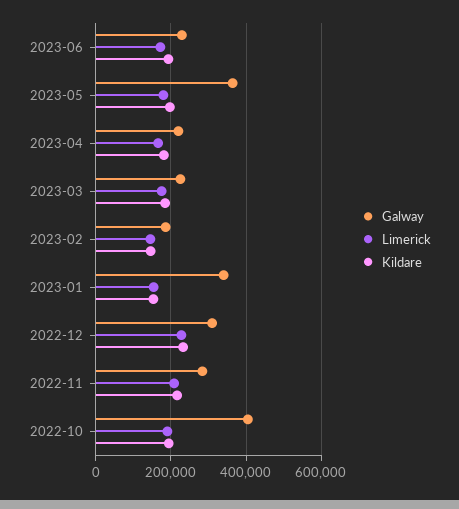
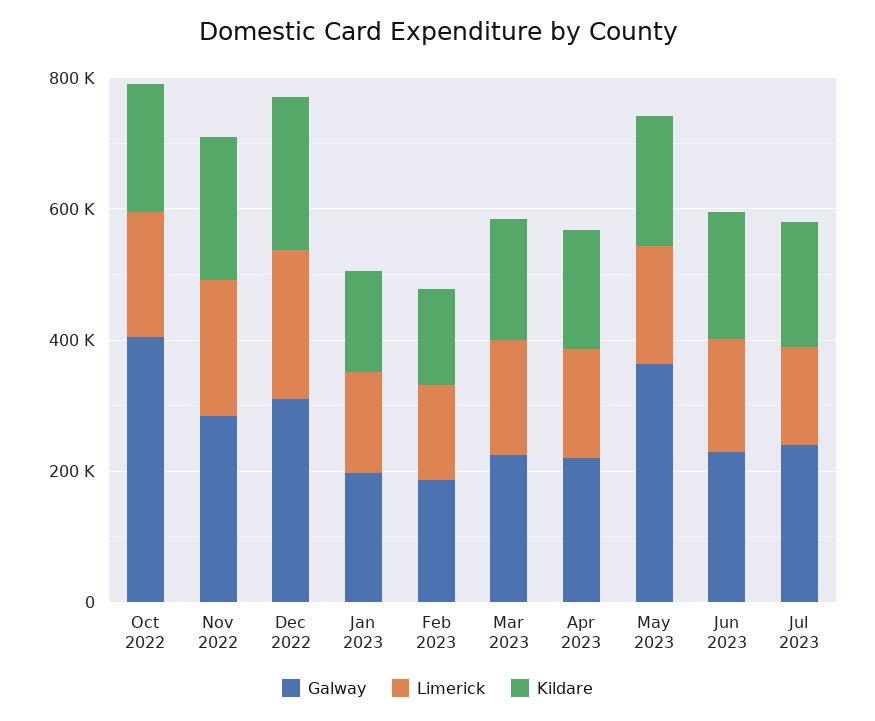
Galway, 2023-01: 340000 -> 200000
Galway, Jul 2023: none -> 250000
Limerick, Jul 2023: none -> 150000
Kildare, Jul 2023: none -> 200000

